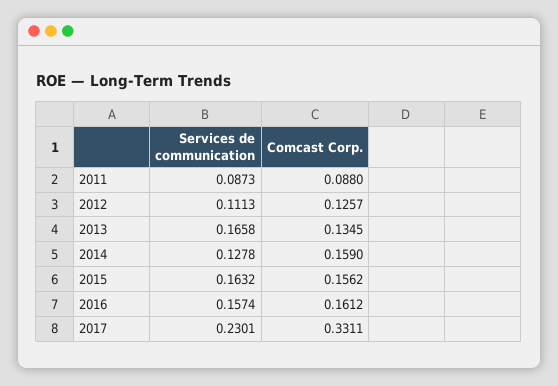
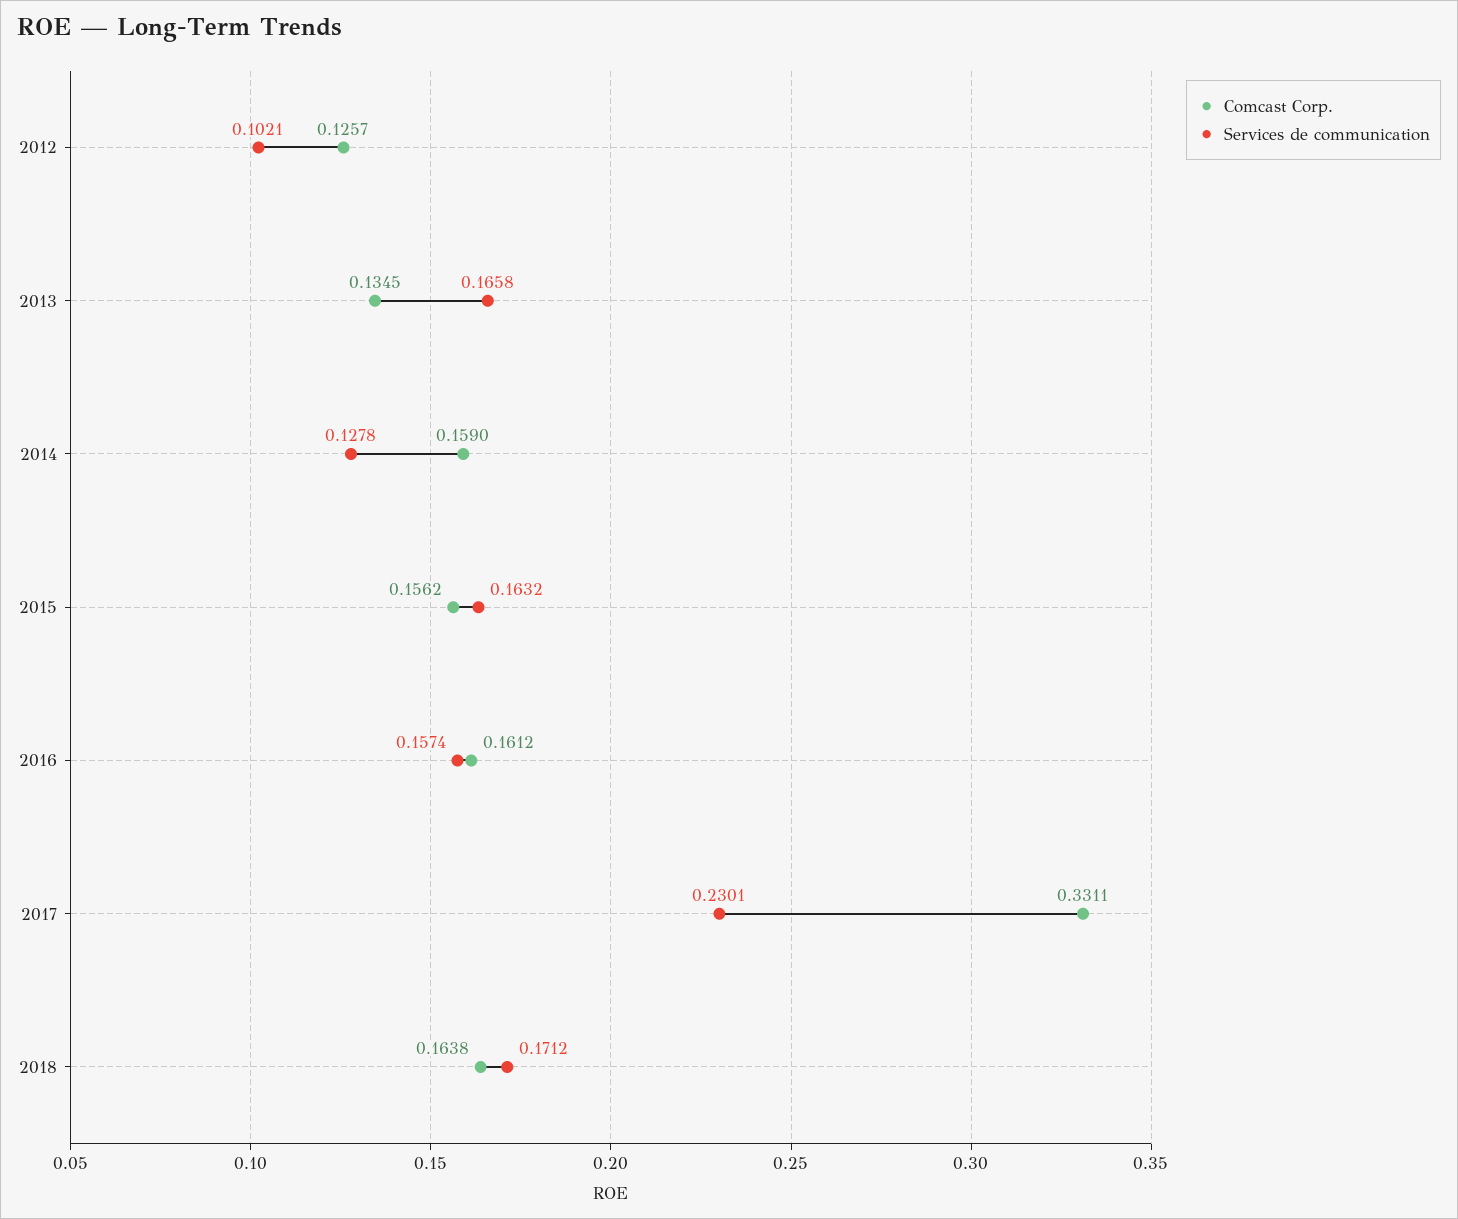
Services de communication, 2011: 0.0873 -> none
Comcast Corp., 2011: 0.088 -> none
Services de communication, 2012: 0.1113 -> 0.1021
Comcast Corp., 2018: none -> 0.1638
Services de communication, 2018: none -> 0.1712

